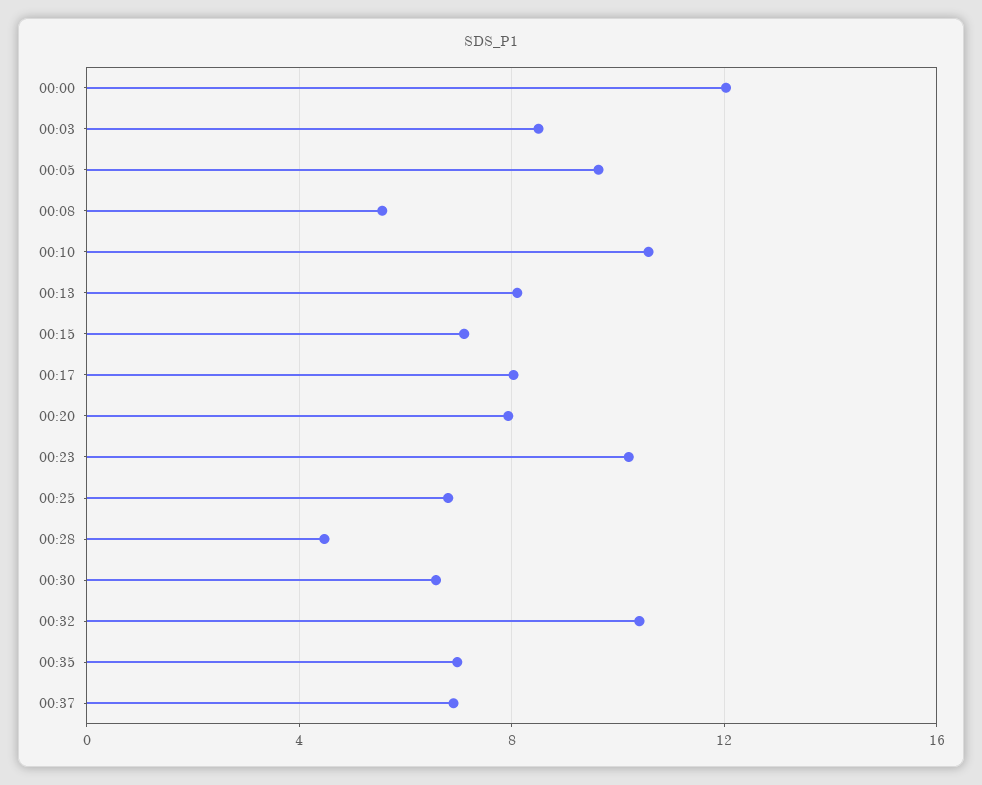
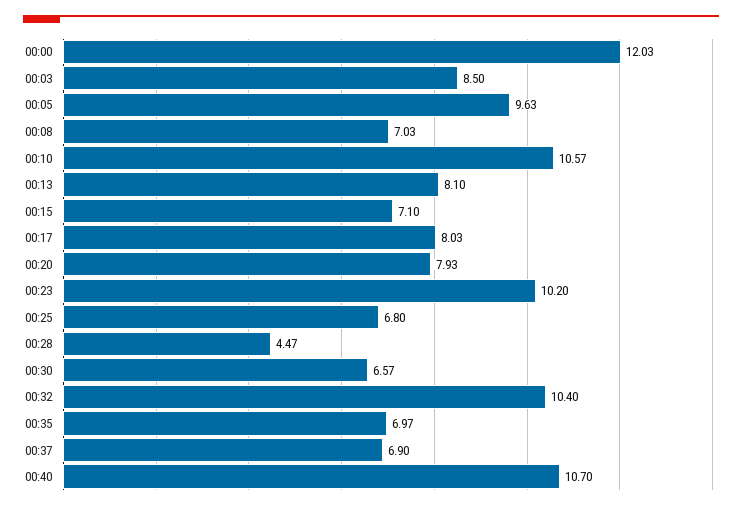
00:08: 5.5 -> 7.03
00:40: none -> 10.7

